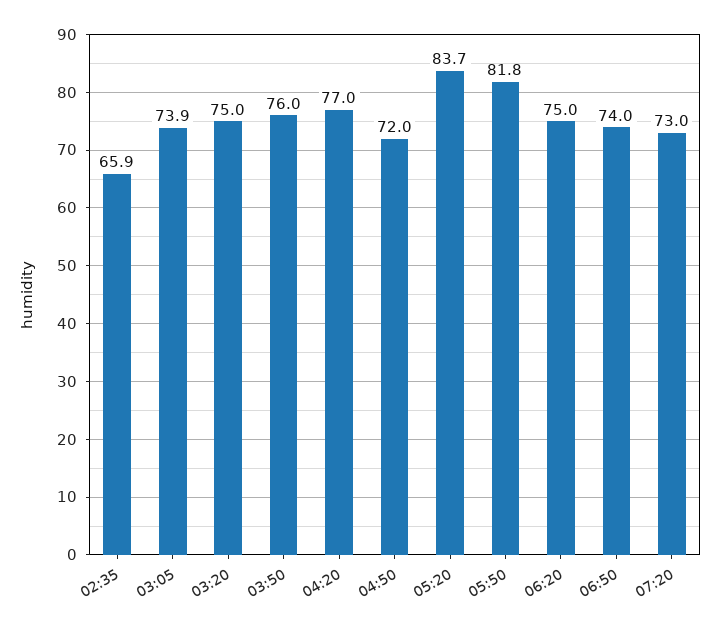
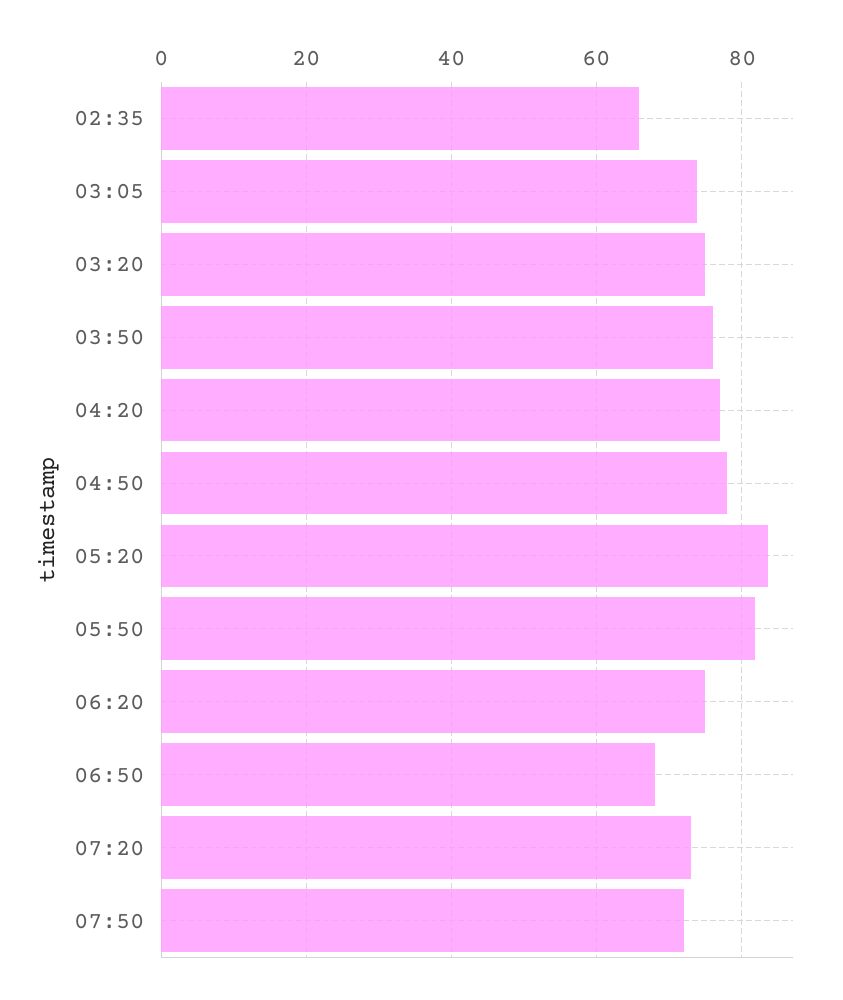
04:50: 72 -> 78
06:50: 74 -> 68
07:50: none -> 72

